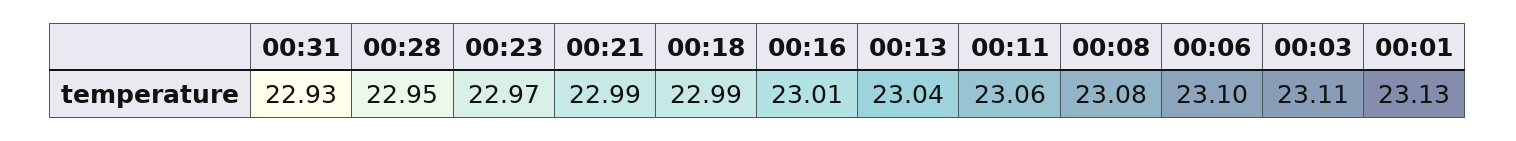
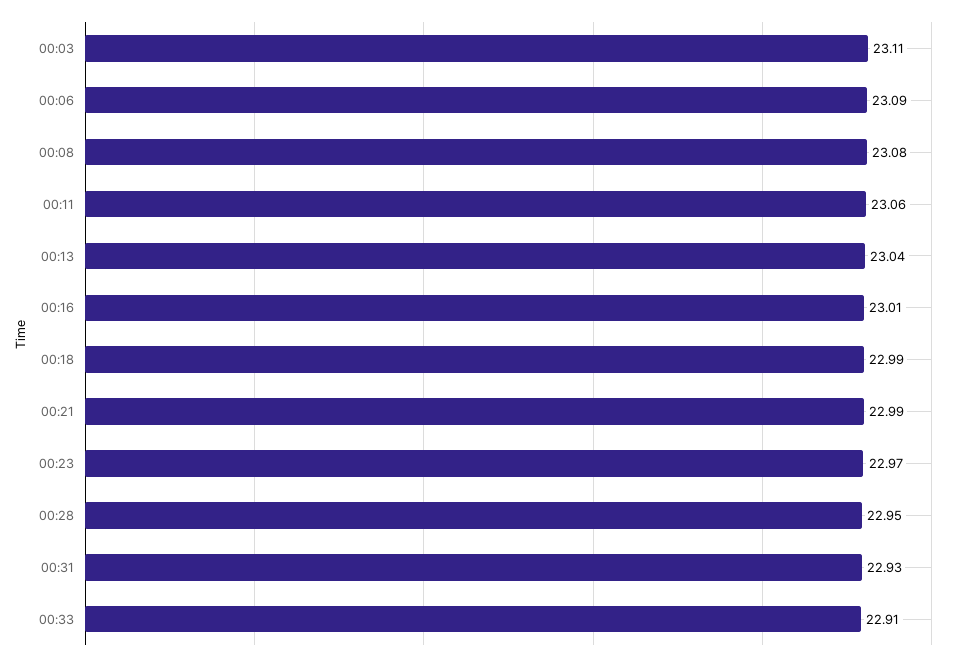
00:06: 23.1 -> 23.09
00:01: 23.13 -> none
00:33: none -> 22.91

